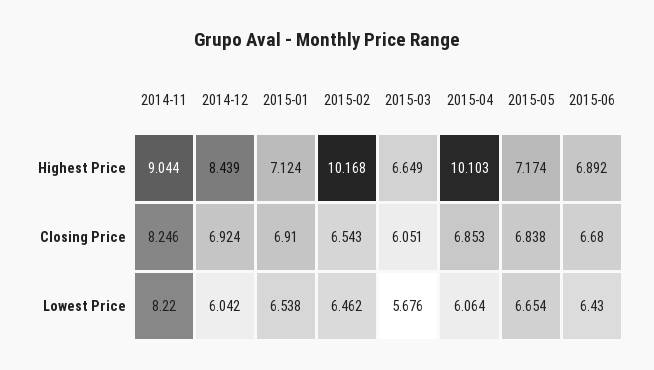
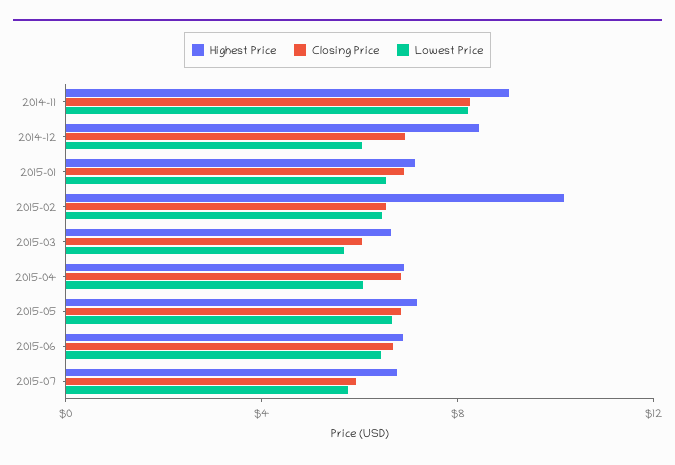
Highest Price, 2015-04: 10.103 -> 7
Highest Price, 2015-07: none -> 7
Closing Price, 2015-07: none -> 6
Lowest Price, 2015-07: none -> 6

